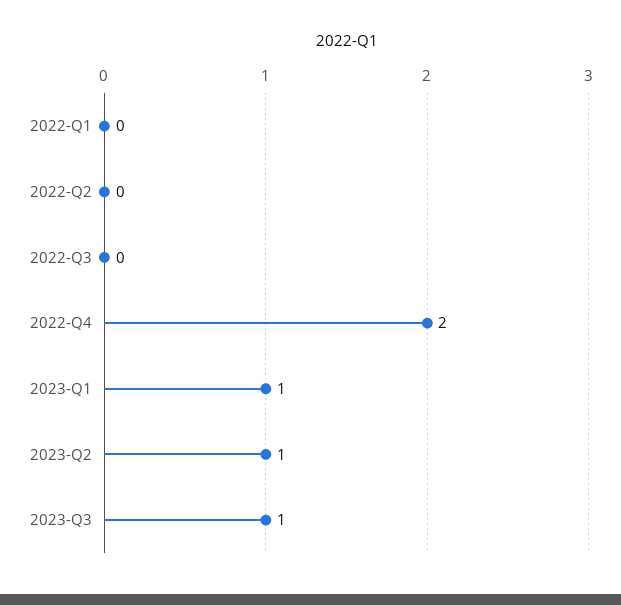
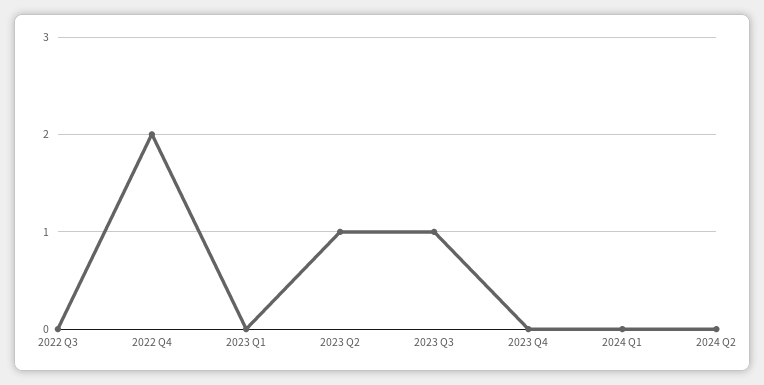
2022-Q1: 0 -> none
2022-Q2: 0 -> none
2023-Q1: 1 -> 0
2023 Q4: none -> 0
2024 Q1: none -> 0
2024 Q2: none -> 0

